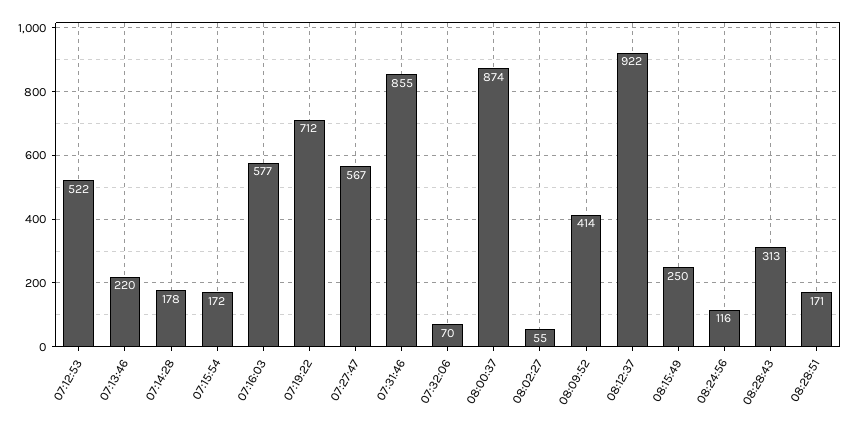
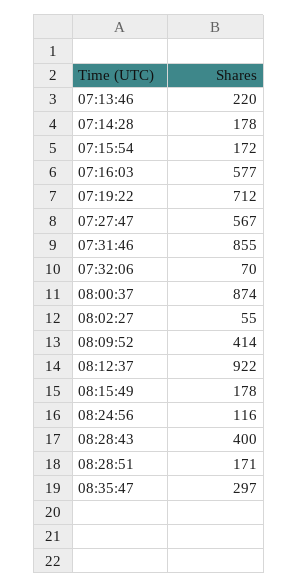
07:12:53: 522 -> none
08:15:49: 250 -> 178
08:28:43: 313 -> 400
08:35:47: none -> 297

